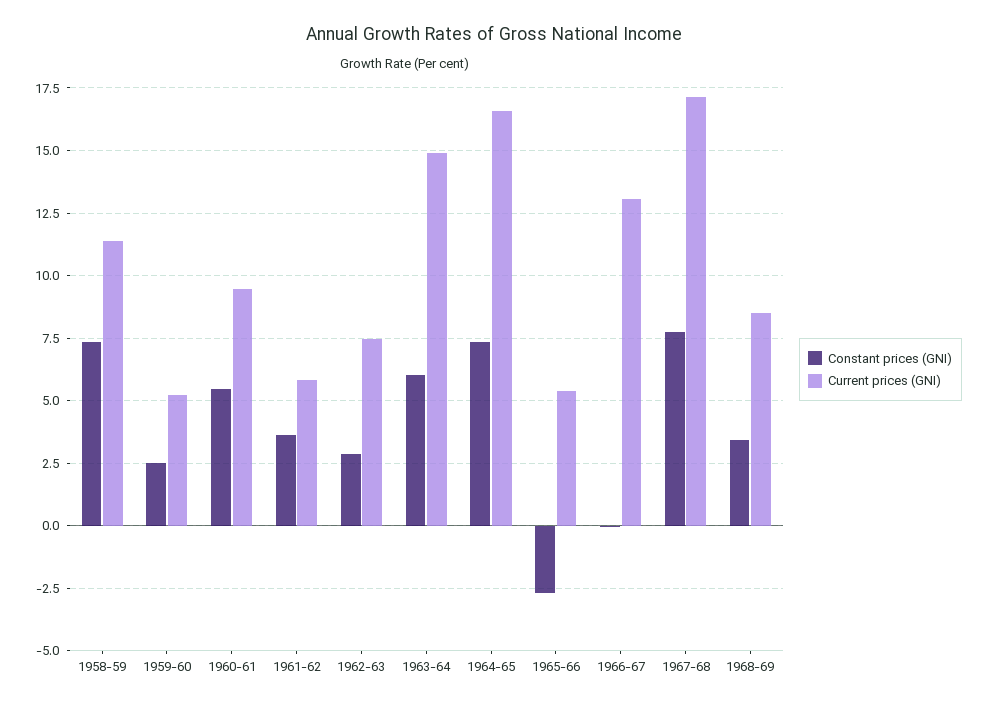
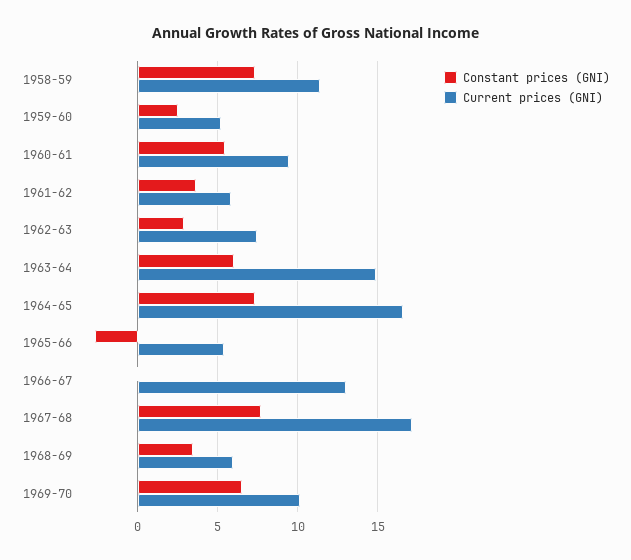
Current prices (GNI), 1968-69: 8.5 -> 6
Constant prices (GNI), 1969-70: none -> 6.5
Current prices (GNI), 1969-70: none -> 10

